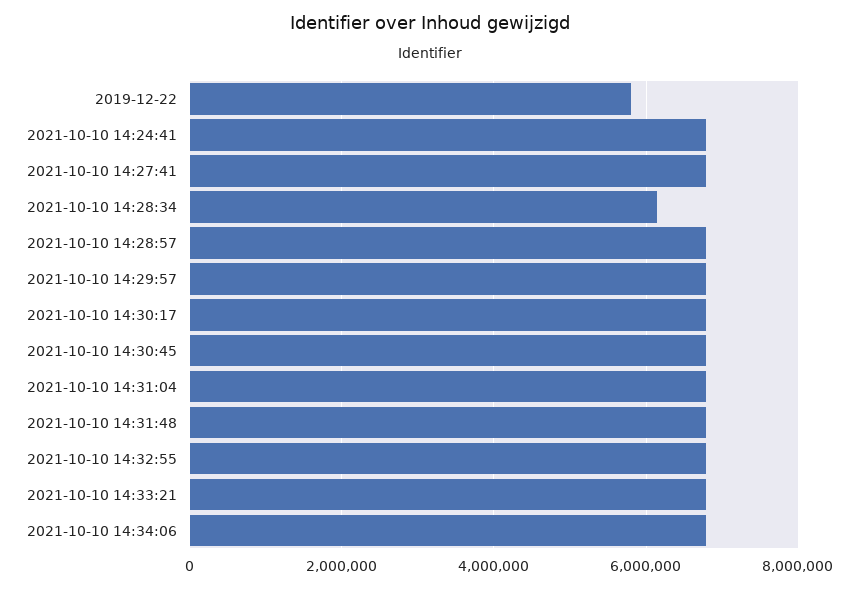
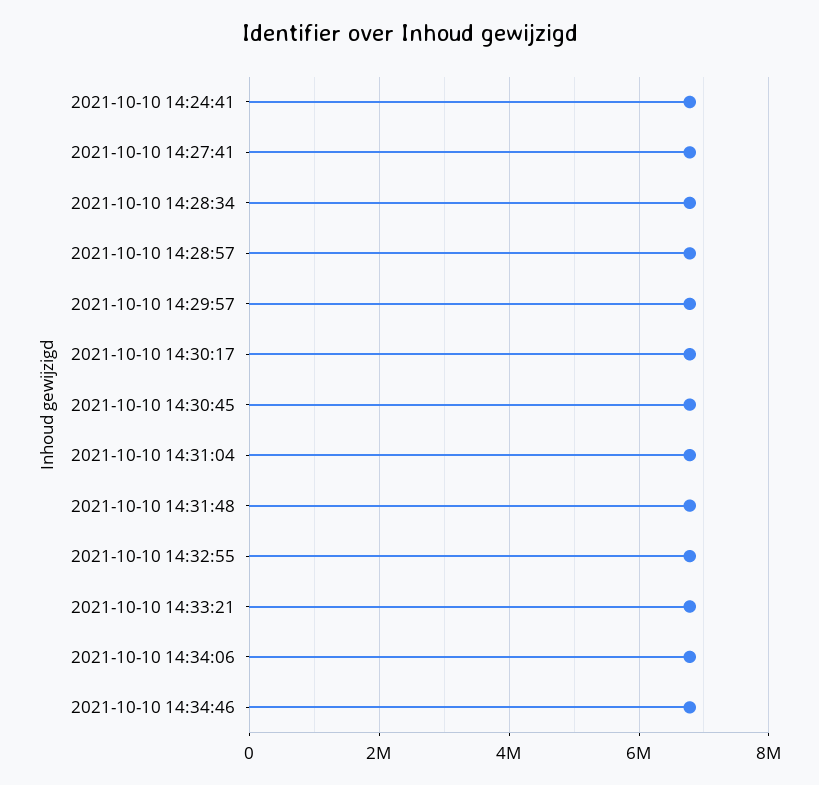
2019-12-22: 5800000 -> none
2021-10-10 14:28:34: 6200000 -> 6800000
2021-10-10 14:34:46: none -> 6800000

